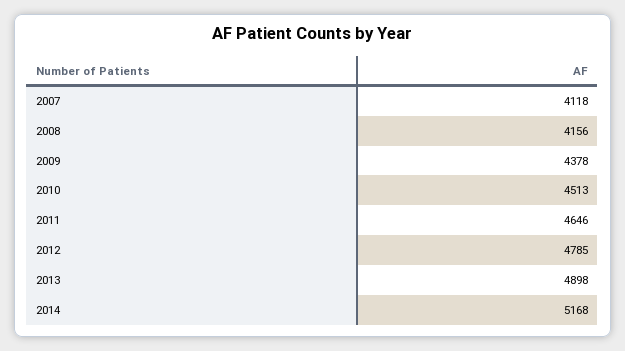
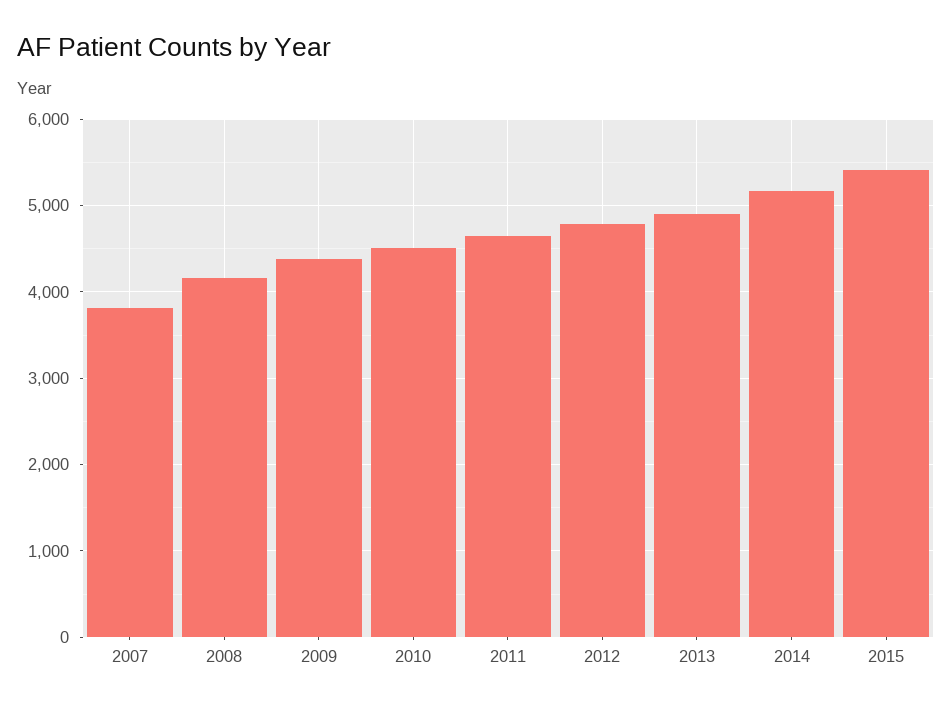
2007: 4118 -> 3800
2015: none -> 5400

